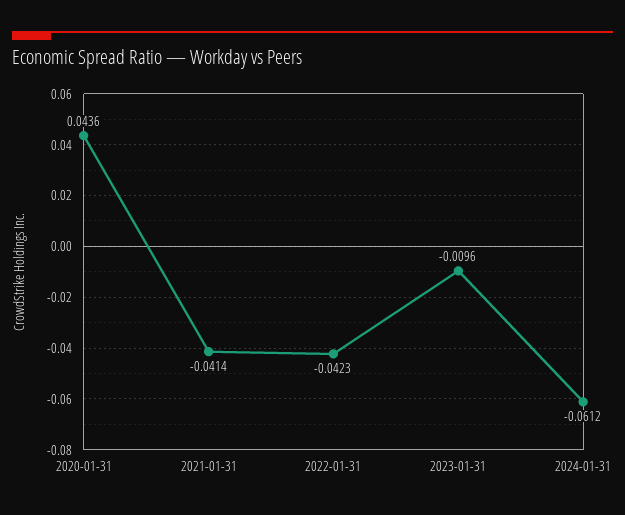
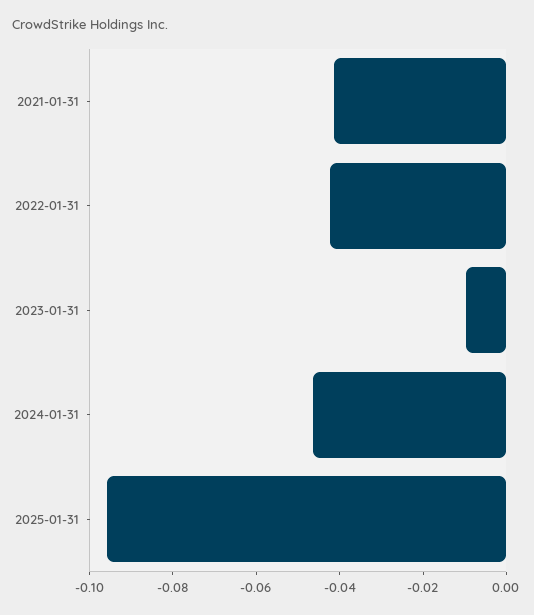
2020-01-31: 0.0436 -> none
2024-01-31: -0.0612 -> -0.045
2025-01-31: none -> -0.095

